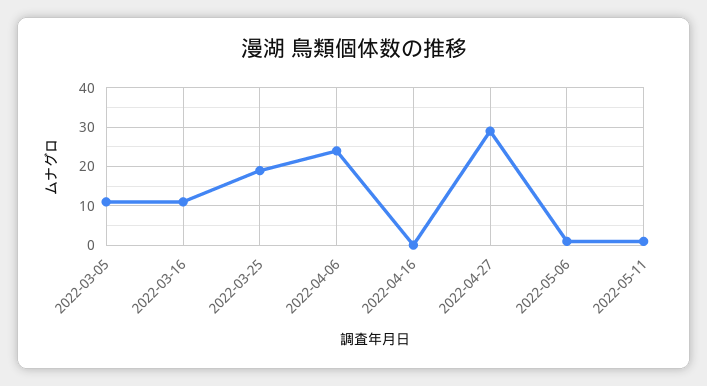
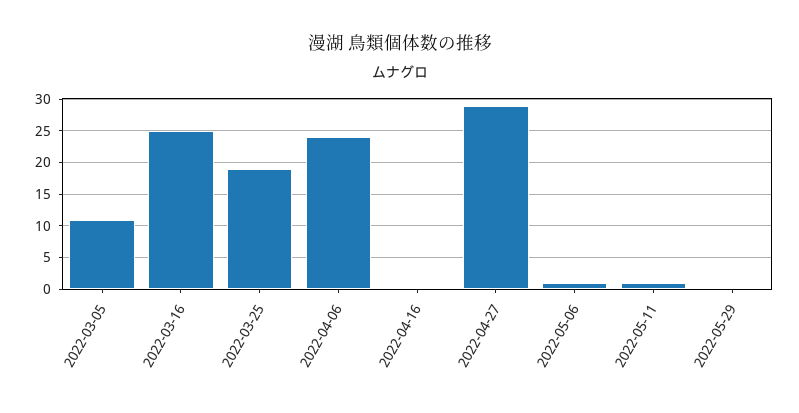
2022-03-16: 10 -> 25
2022-05-29: none -> 0

